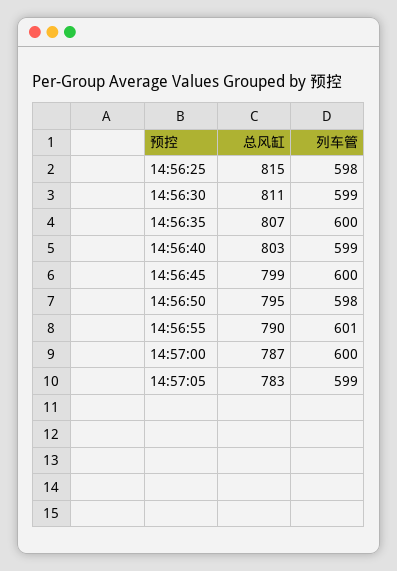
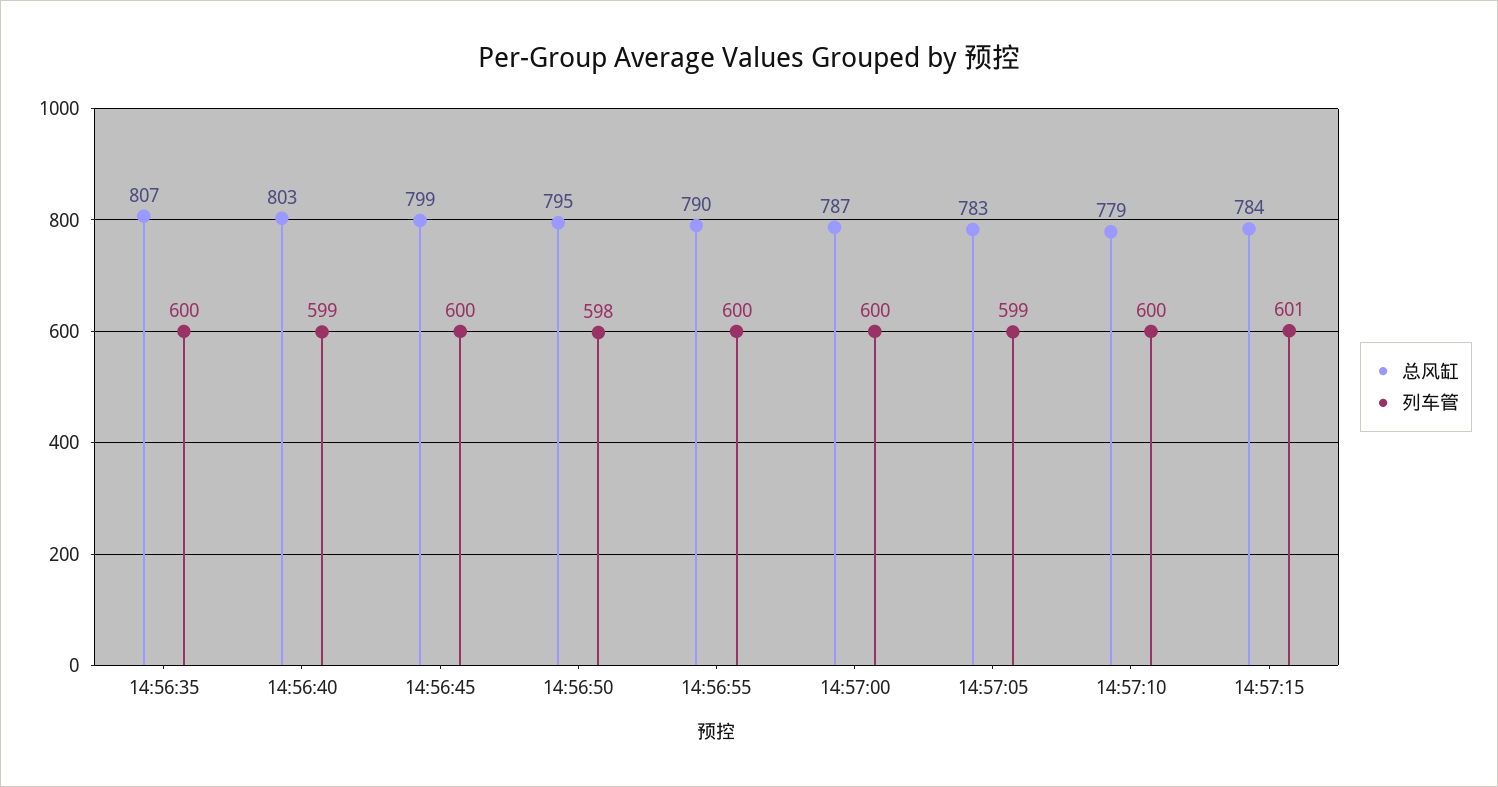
总风缸, 14:56:25: 815 -> none
列车管, 14:56:25: 598 -> none
总风缸, 14:56:30: 811 -> none
列车管, 14:56:30: 599 -> none
列车管, 14:56:55: 601 -> 600
总风缸, 14:57:10: none -> 779
列车管, 14:57:10: none -> 600
总风缸, 14:57:15: none -> 784
列车管, 14:57:15: none -> 601

